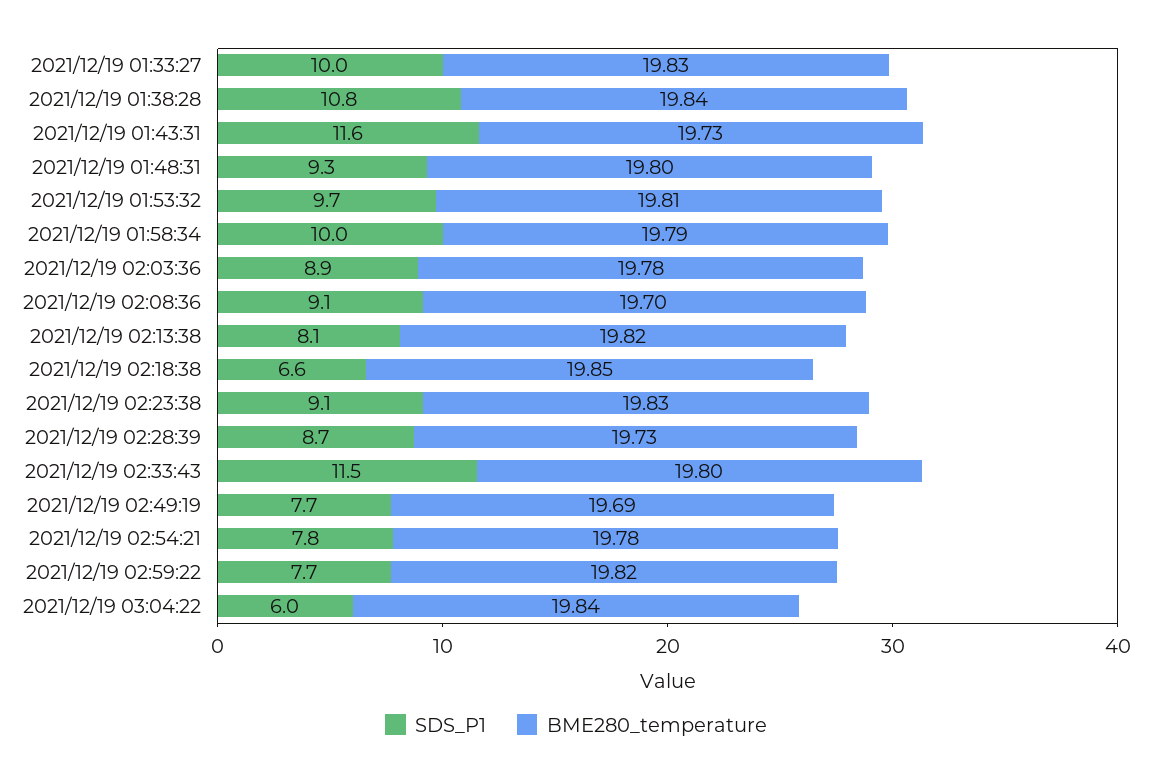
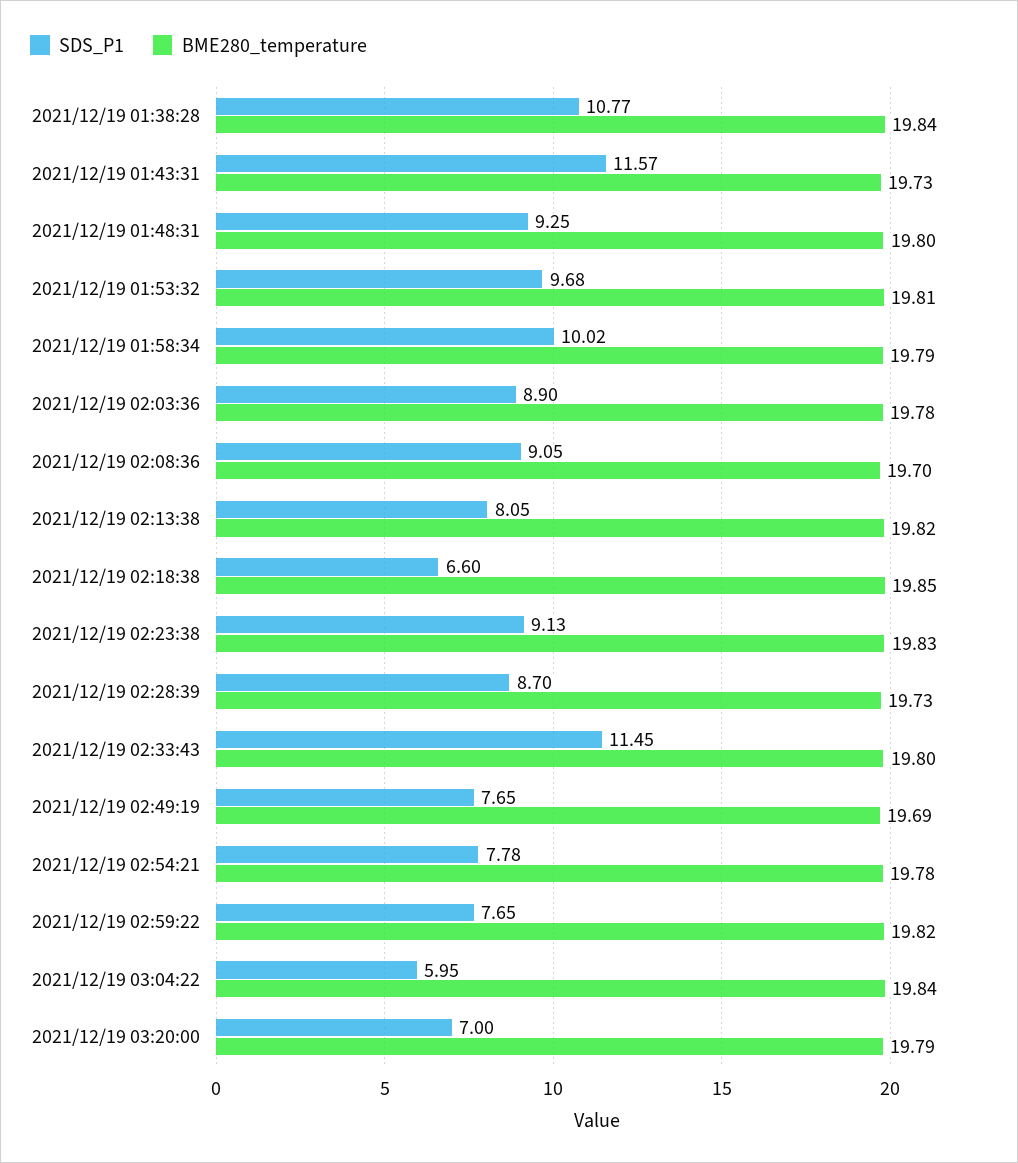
SDS_P1, 2021/12/19 01:33:27: 10 -> none
BME280_temperature, 2021/12/19 01:33:27: 19.83 -> none
SDS_P1, 2021/12/19 03:20:00: none -> 7
BME280_temperature, 2021/12/19 03:20:00: none -> 19.79

